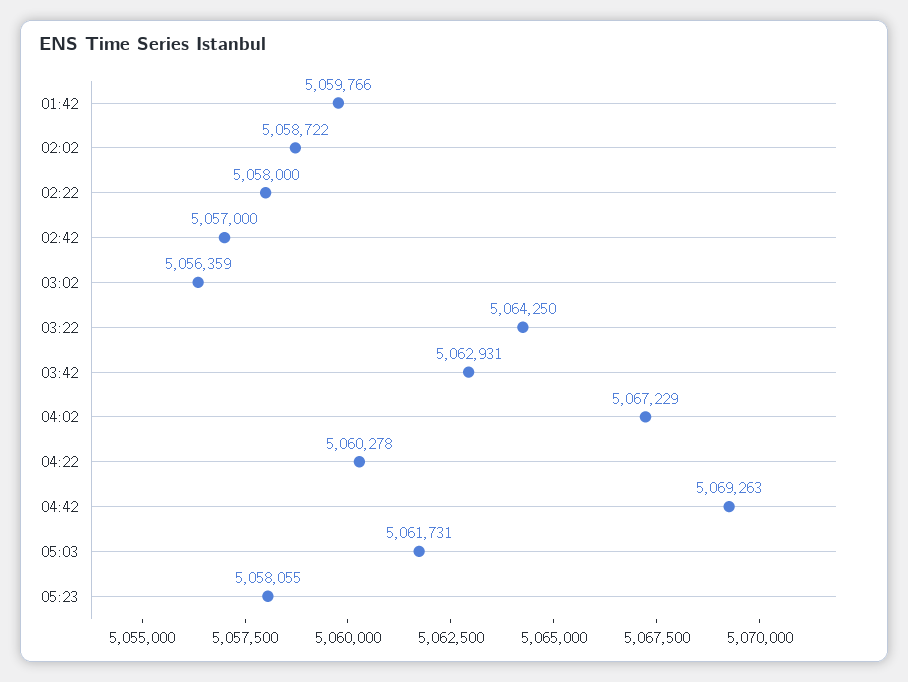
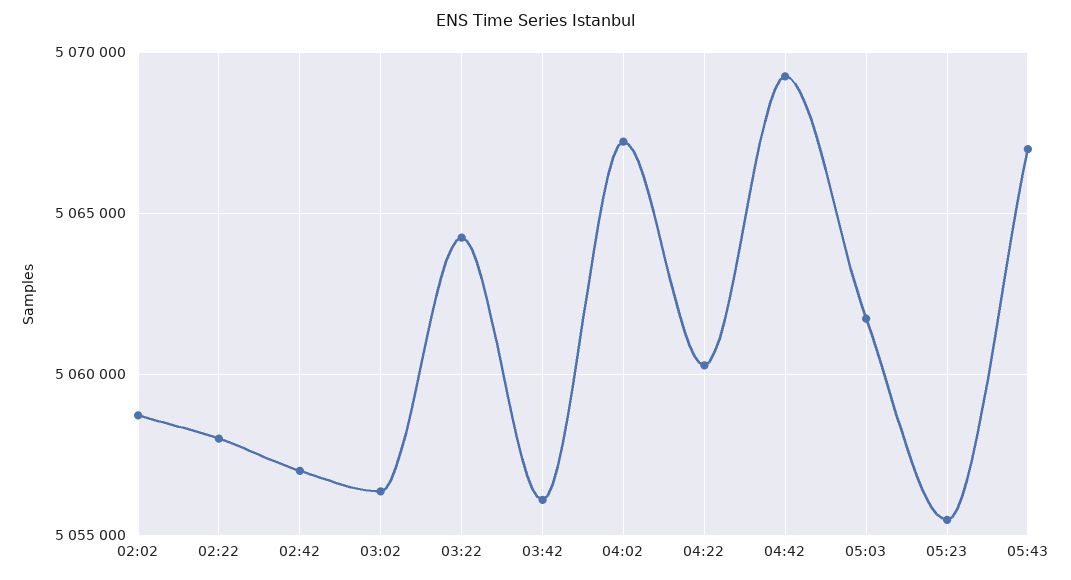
01:42: 5059766 -> none
03:42: 5062931 -> 5056000
05:23: 5058055 -> 5055500
05:43: none -> 5067000

